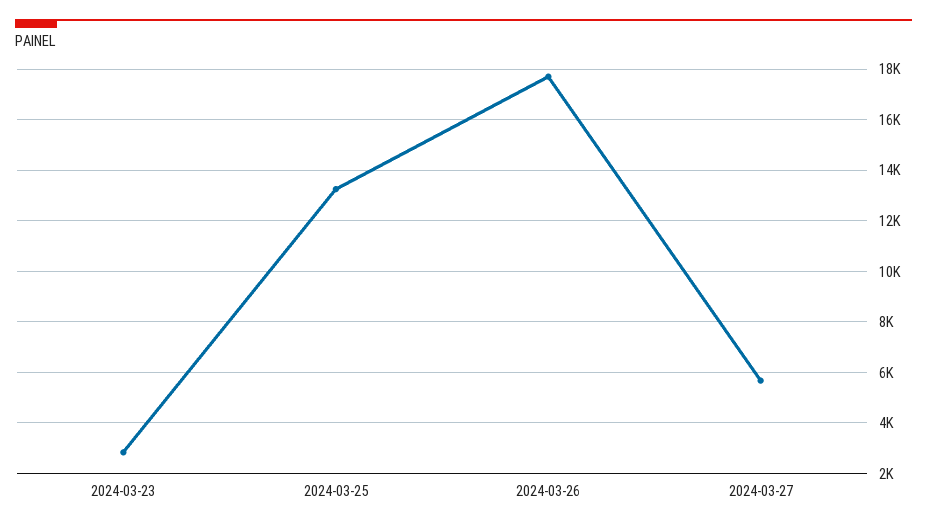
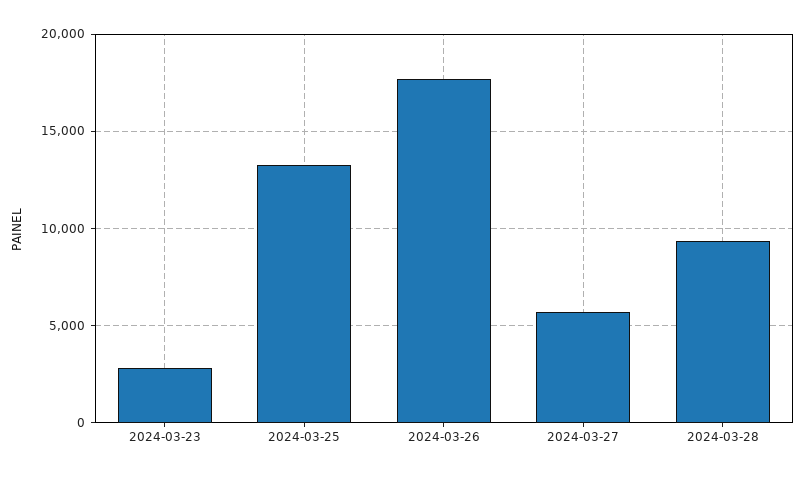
2024-03-28: none -> 9500

